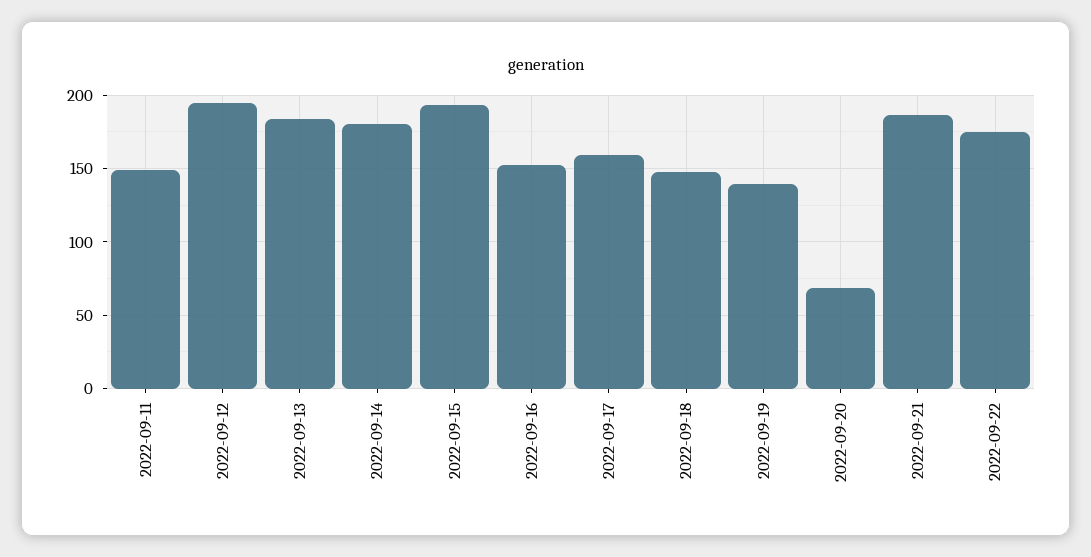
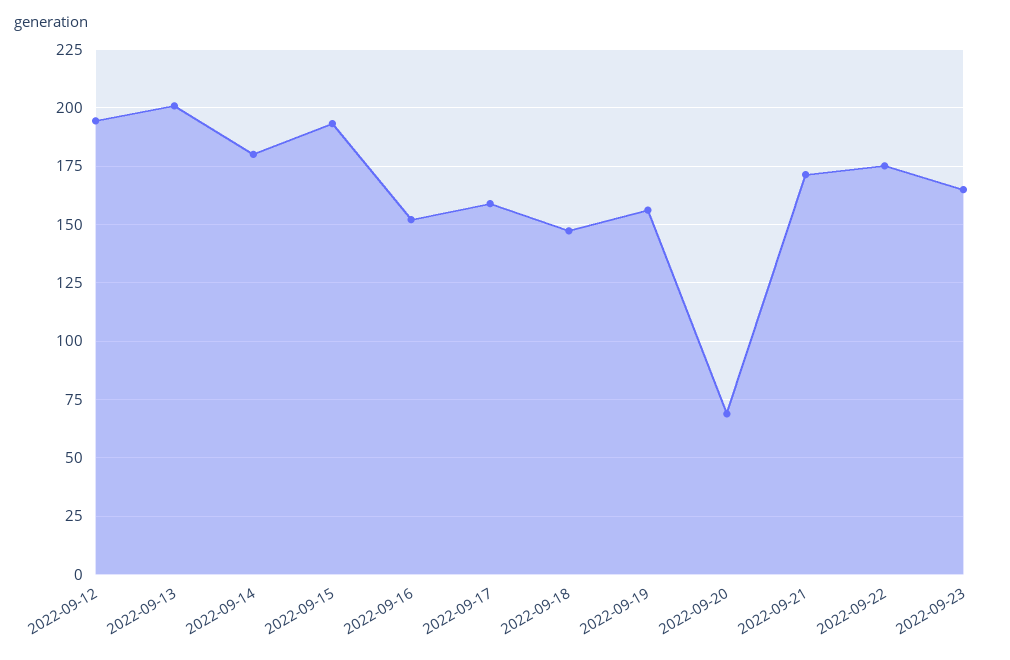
2022-09-11: 150 -> none
2022-09-13: 185 -> 200
2022-09-19: 140 -> 155
2022-09-21: 185 -> 170
2022-09-23: none -> 165

